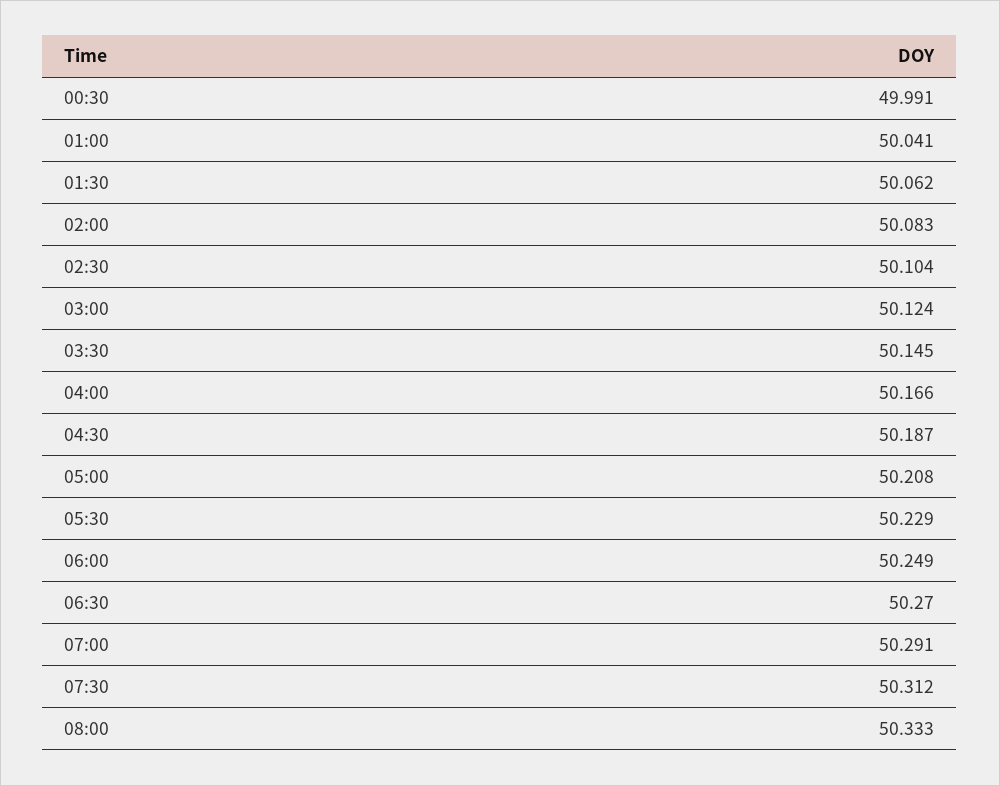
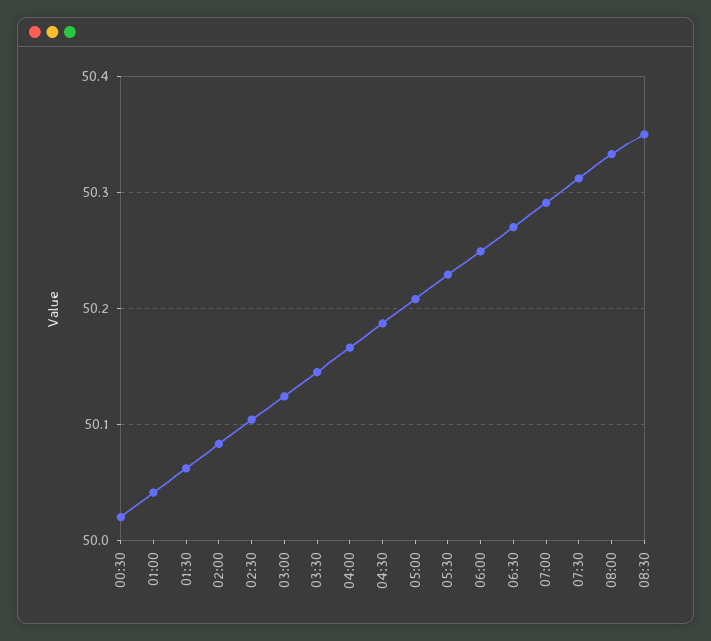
00:30: 49.991 -> 50.02
08:30: none -> 50.35

